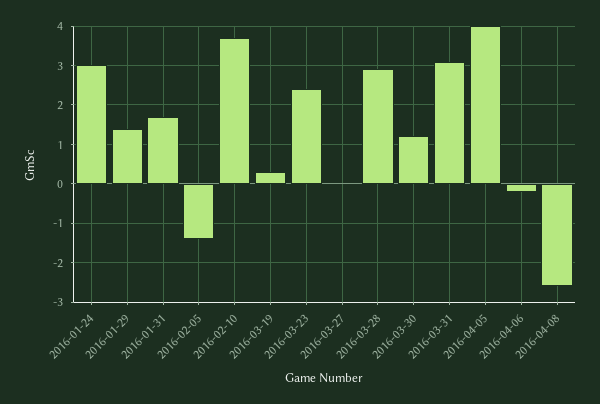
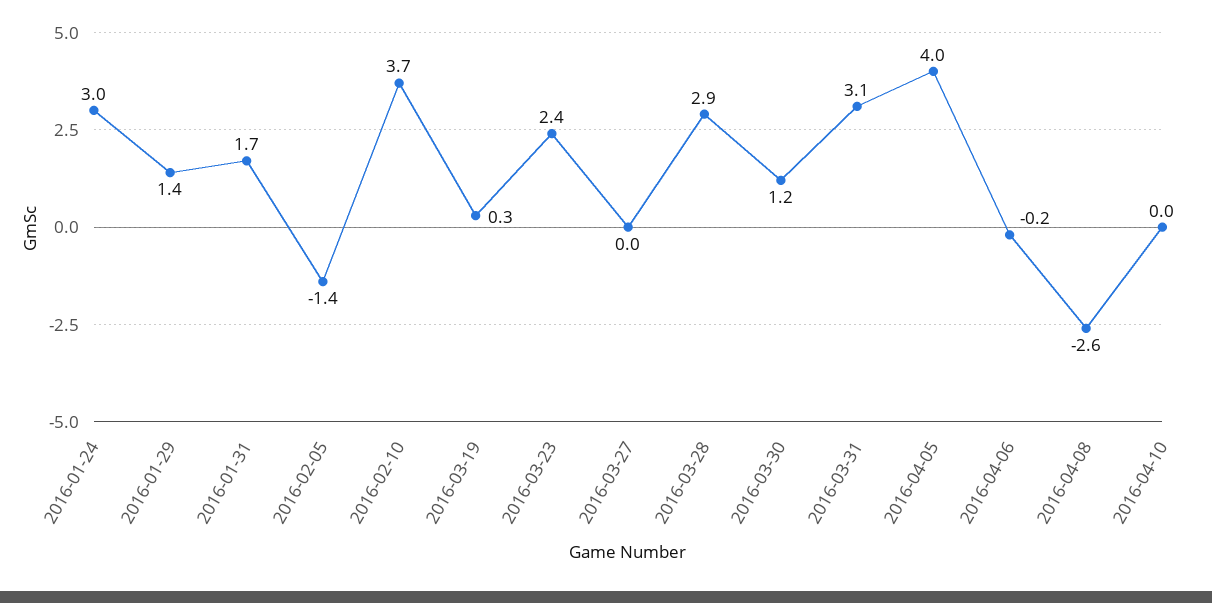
2016-04-10: none -> 0

